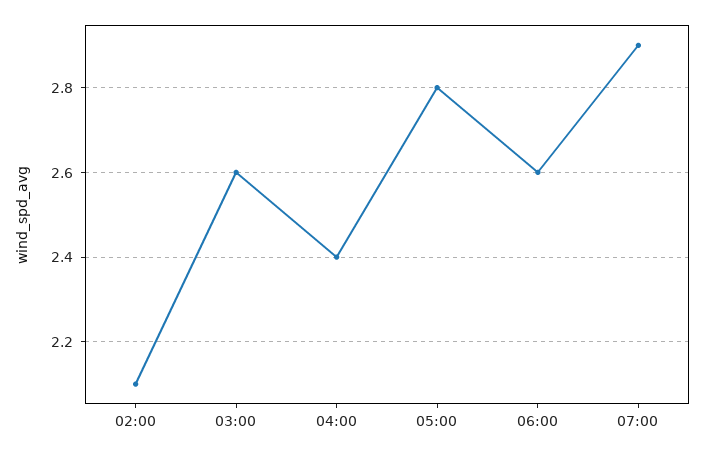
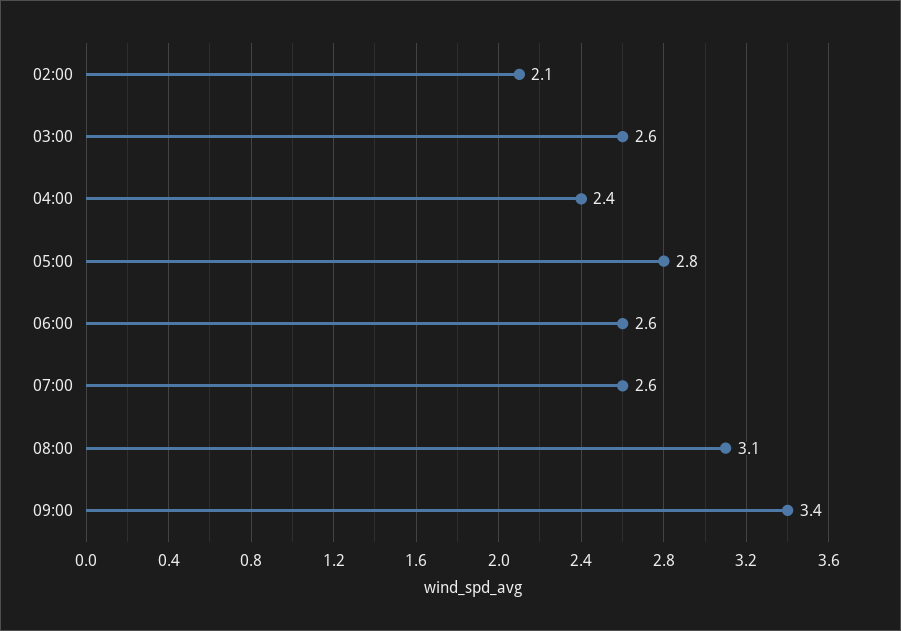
07:00: 2.9 -> 2.6
08:00: none -> 3.1
09:00: none -> 3.4

